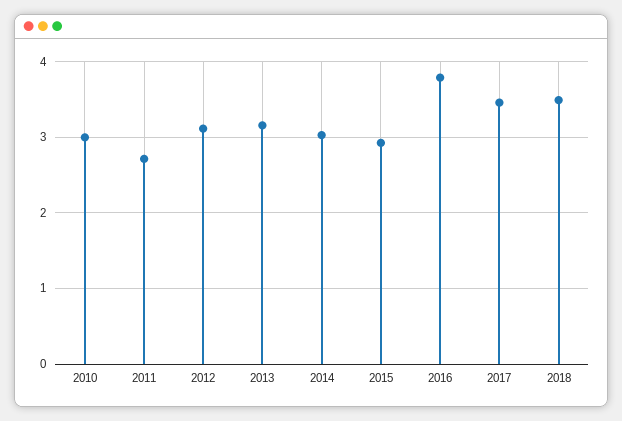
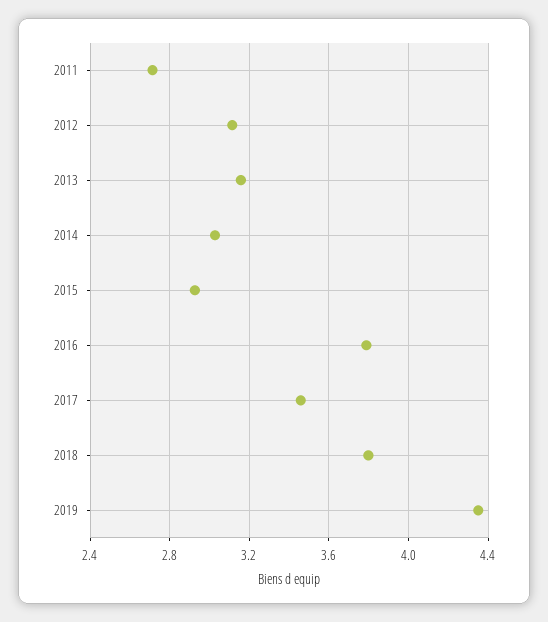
2010: 3 -> none
2018: 3.5 -> 3.8
2019: none -> 4.35

